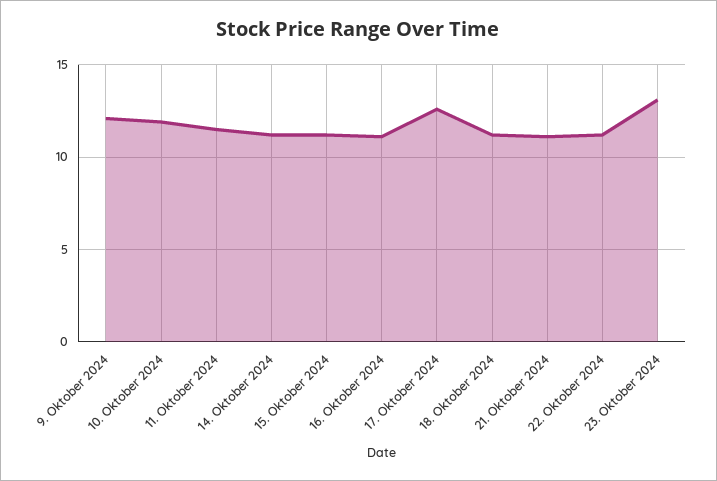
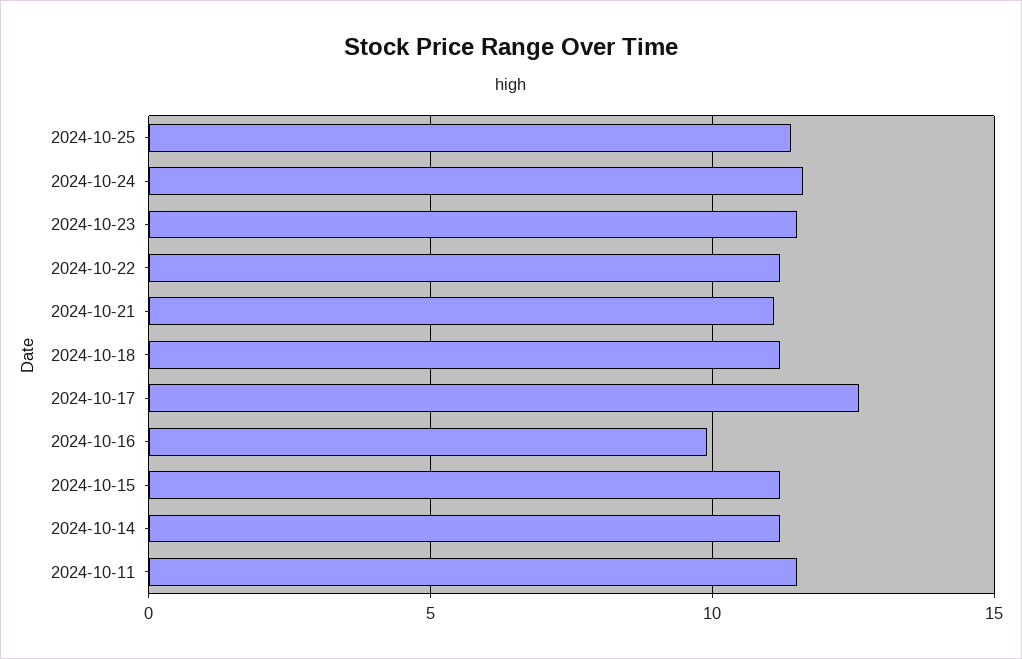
9. Oktober 2024: 12 -> none
10. Oktober 2024: 12 -> none
16. Oktober 2024: 11 -> 10
23. Oktober 2024: 13 -> 11.5
2024-10-25: none -> 11.5
2024-10-24: none -> 11.5

